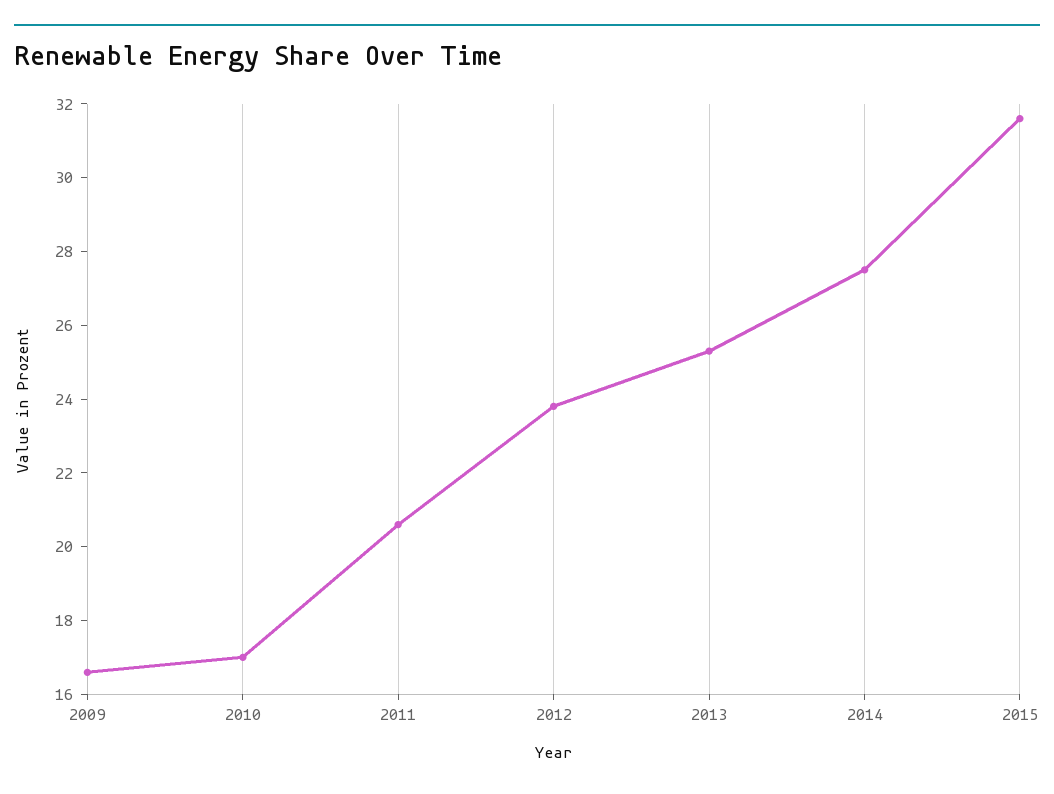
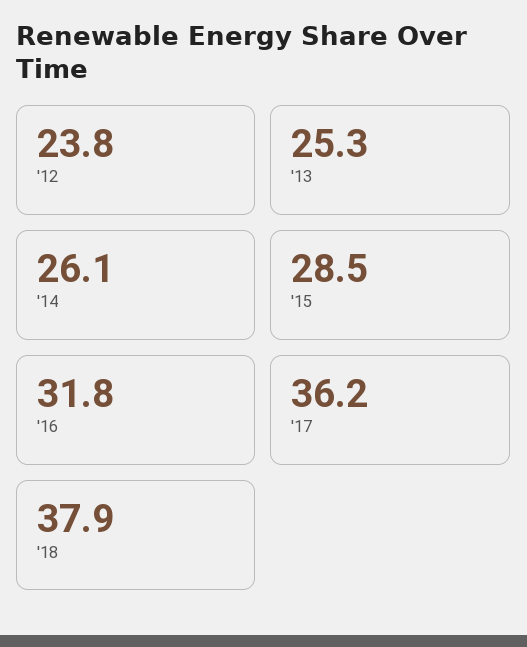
2009: 16.5 -> none
2010: 17 -> none
2011: 20.5 -> none
2014: 27.5 -> 26.1
2015: 31.5 -> 28.5
'16: none -> 31.8
'17: none -> 36.2
'18: none -> 37.9

